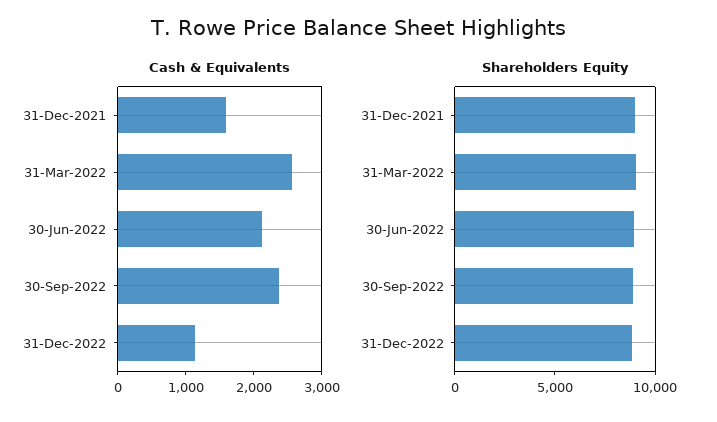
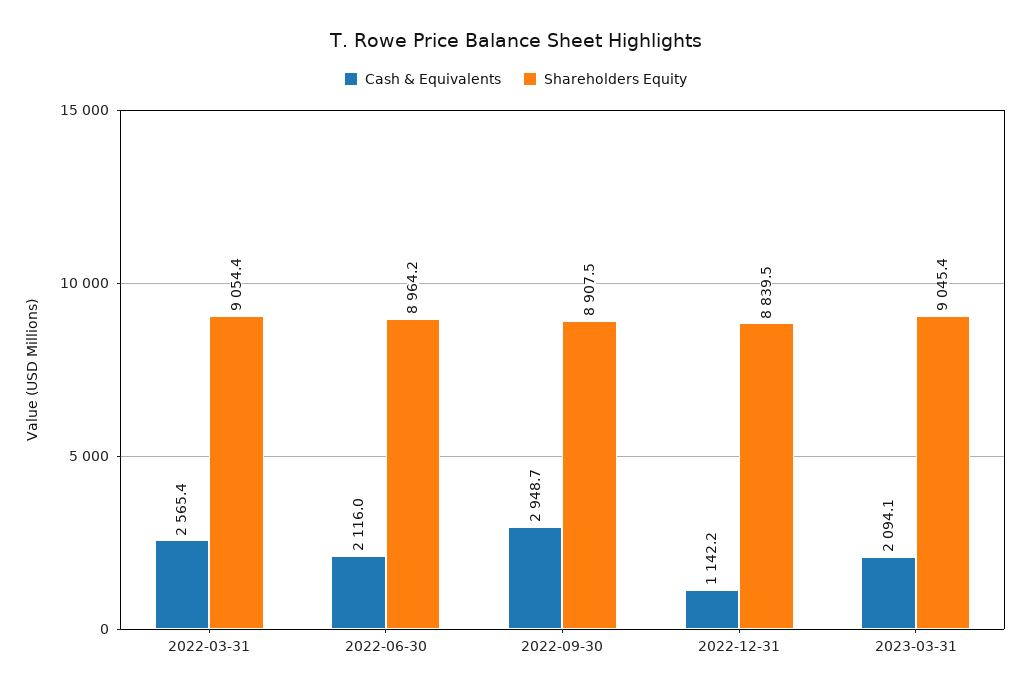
Cash & Equivalents, 31-Dec-2021: 1600 -> none
Cash & Equivalents, 30-Sep-2022: 2400 -> 2948.7
Shareholders Equity, 31-Dec-2021: 9000 -> none
Cash & Equivalents, 2023-03-31: none -> 2094.1
Shareholders Equity, 2023-03-31: none -> 9045.4

